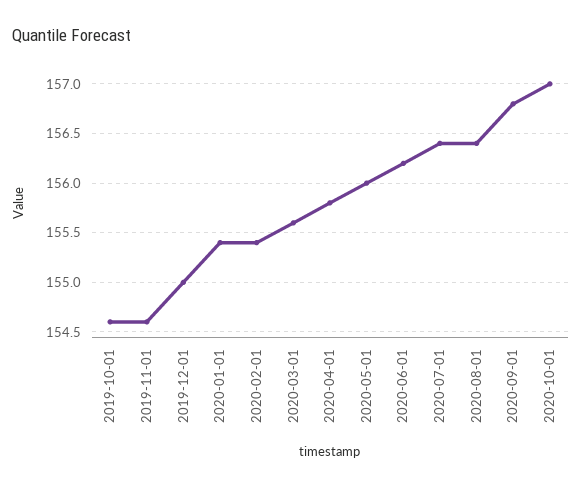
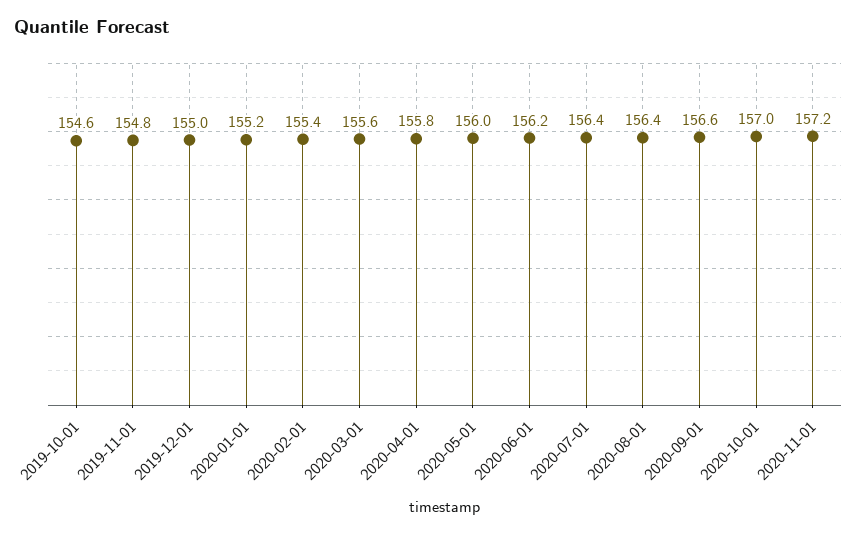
2019-11-01: 154.6 -> 154.8
2020-01-01: 155.4 -> 155.2
2020-09-01: 156.8 -> 156.6
2020-11-01: none -> 157.2

